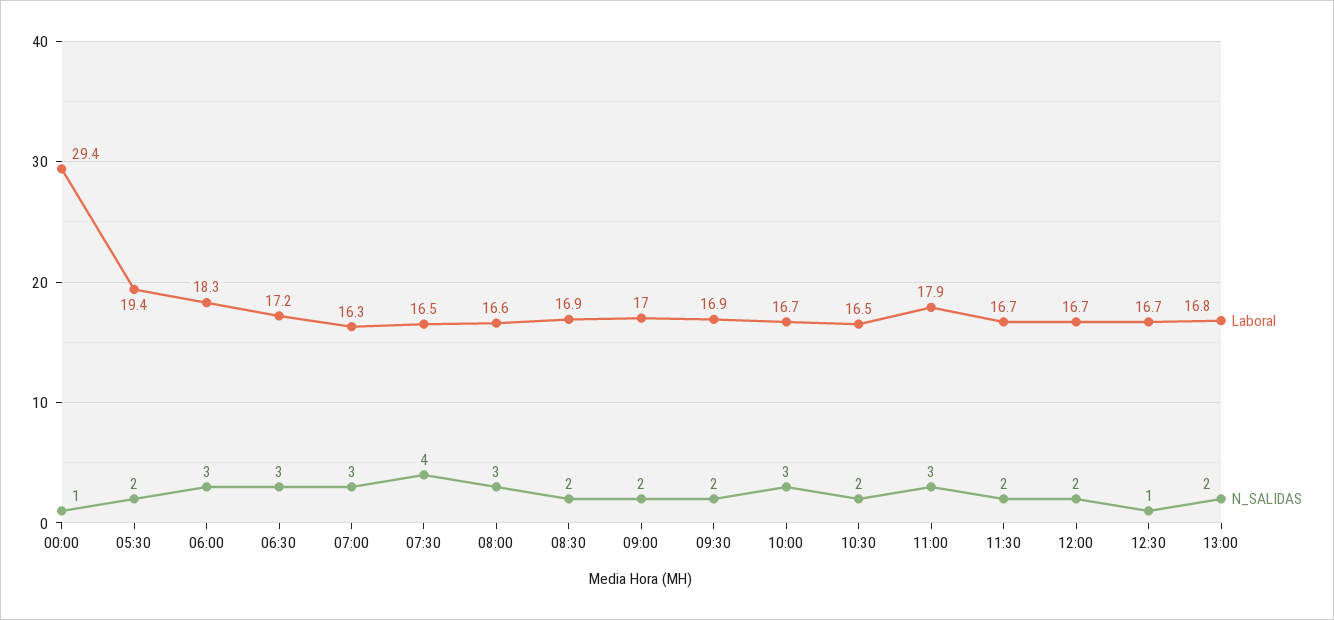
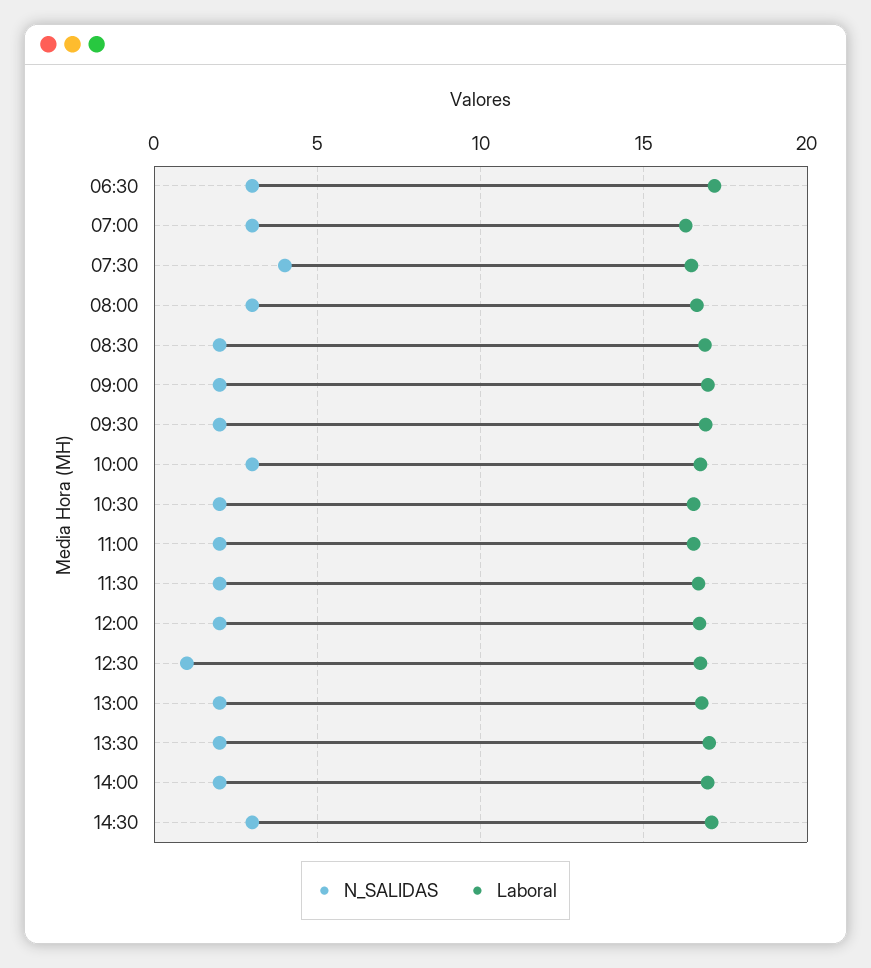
Laboral, 00:00: 29.4 -> none
N_SALIDAS, 00:00: 1 -> none
Laboral, 05:30: 19.4 -> none
N_SALIDAS, 05:30: 2 -> none
Laboral, 06:00: 18.3 -> none
N_SALIDAS, 06:00: 3 -> none
Laboral, 11:00: 17.9 -> 16.5
N_SALIDAS, 11:00: 3 -> 2
N_SALIDAS, 13:30: none -> 2
Laboral, 13:30: none -> 17
N_SALIDAS, 14:00: none -> 2
Laboral, 14:00: none -> 17
N_SALIDAS, 14:30: none -> 3
Laboral, 14:30: none -> 17

